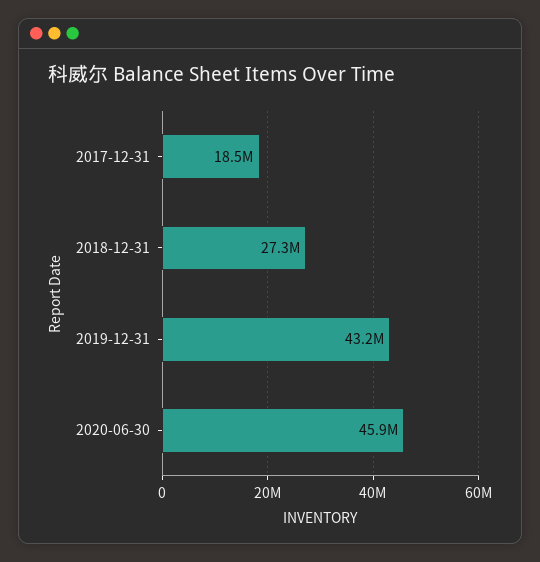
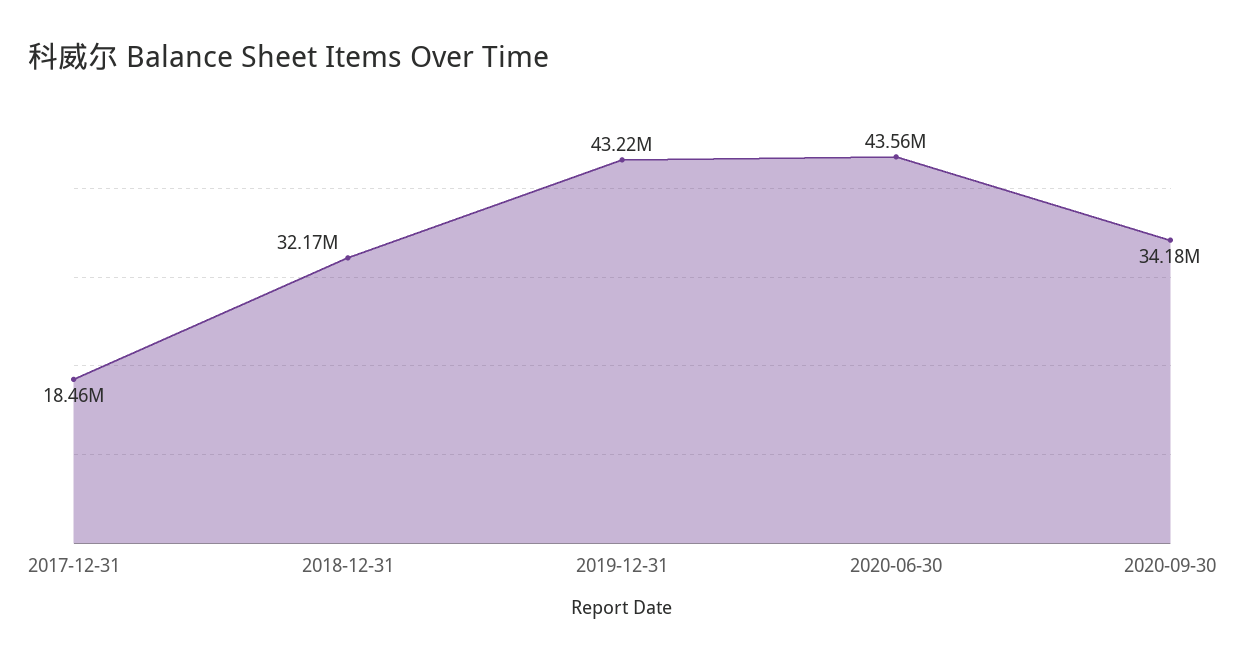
2018-12-31: 27300000 -> 32170000
2020-06-30: 45900000 -> 43560000
2020-09-30: none -> 34180000

